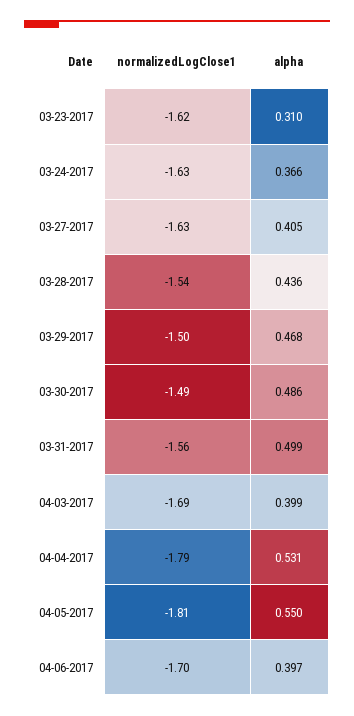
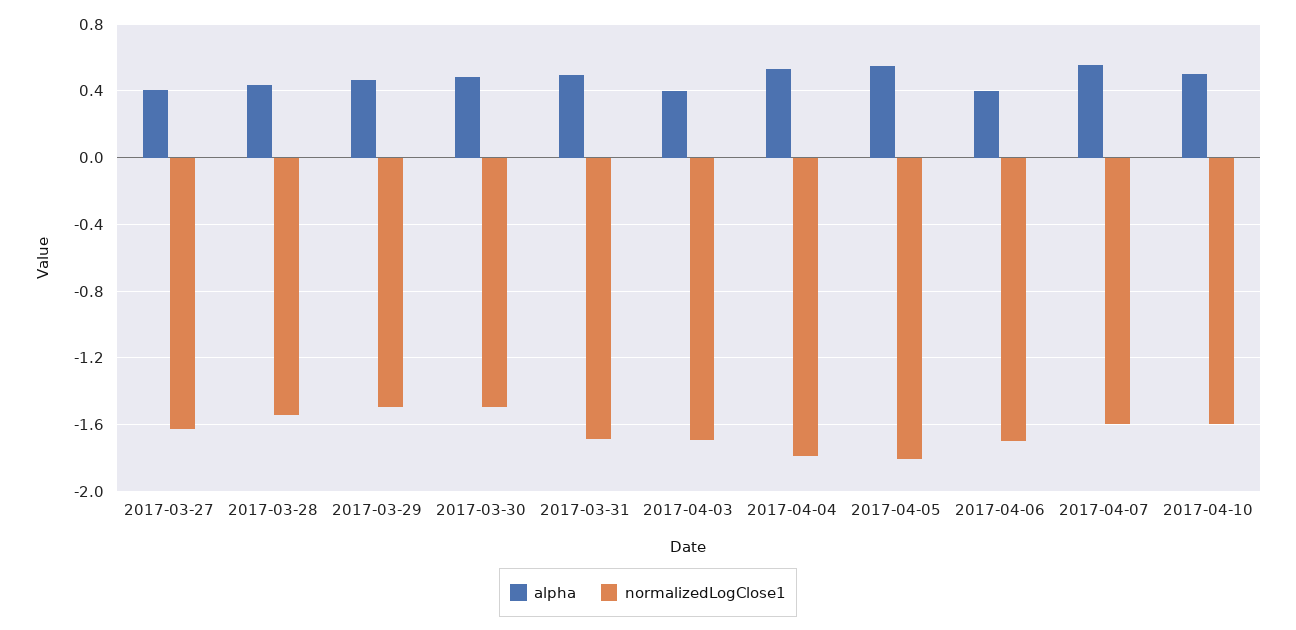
normalizedLogClose1, 03-23-2017: -1.62 -> none
alpha, 03-23-2017: 0.31 -> none
normalizedLogClose1, 03-24-2017: -1.63 -> none
alpha, 03-24-2017: 0.366 -> none
normalizedLogClose1, 03-31-2017: -1.56 -> -1.7
alpha, 2017-04-07: none -> 0.55
normalizedLogClose1, 2017-04-07: none -> -1.6
alpha, 2017-04-10: none -> 0.5
normalizedLogClose1, 2017-04-10: none -> -1.6

